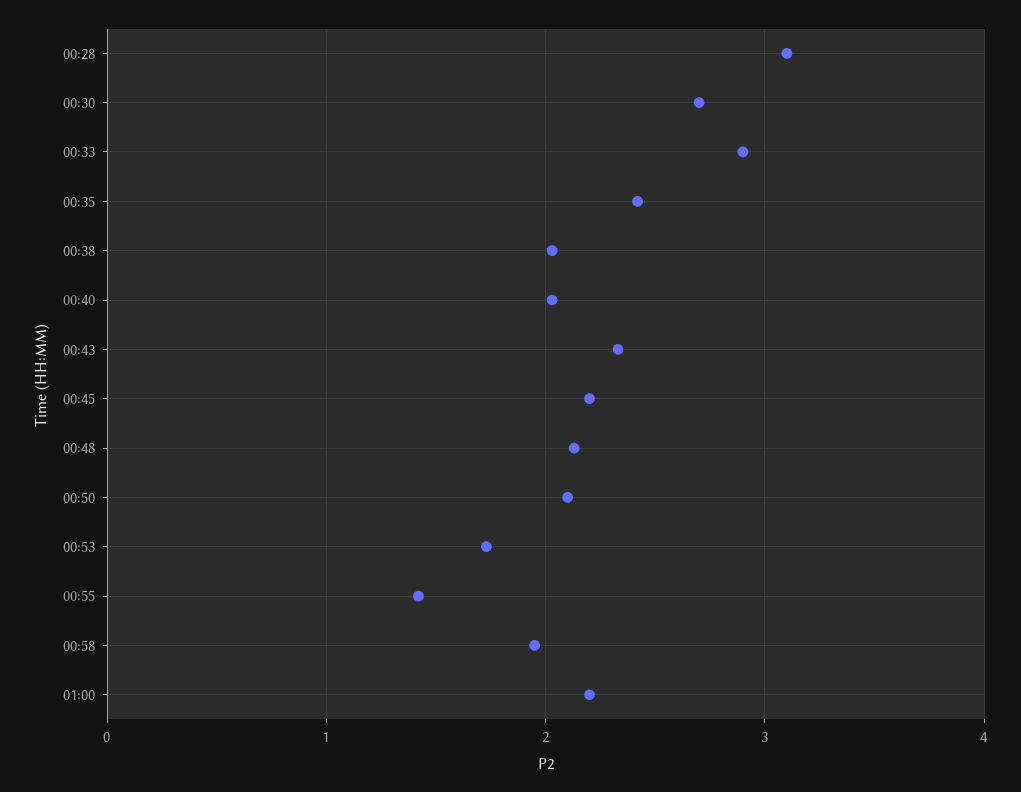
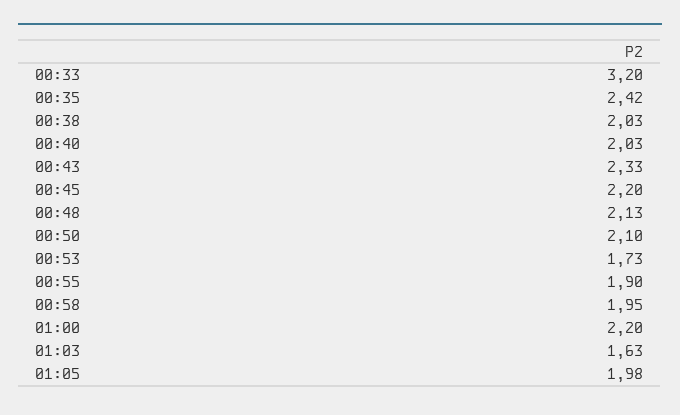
00:28: 3.1 -> none
00:30: 2.7 -> none
00:33: 2.9 -> 3.2
00:55: 1.4 -> 1.9
01:03: none -> 1.63
01:05: none -> 1.98

